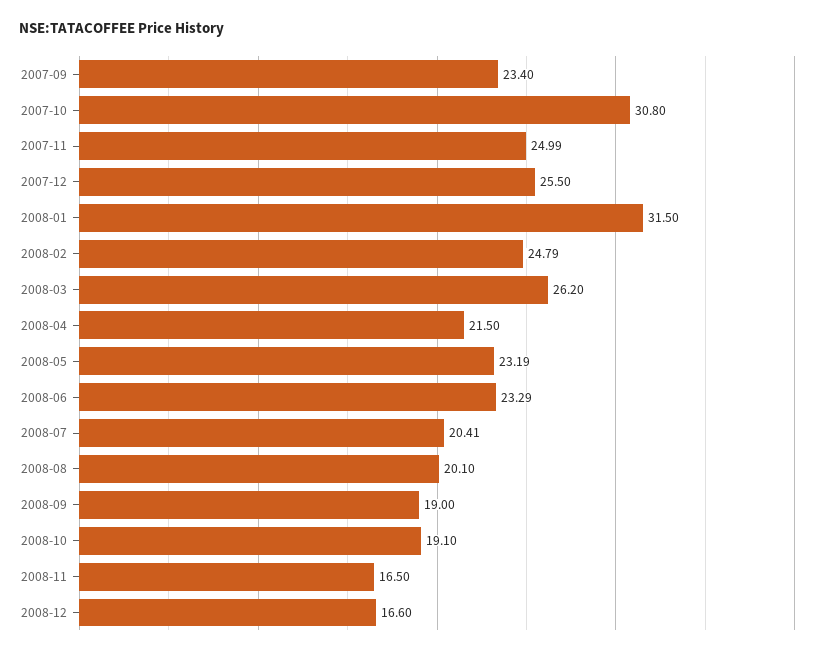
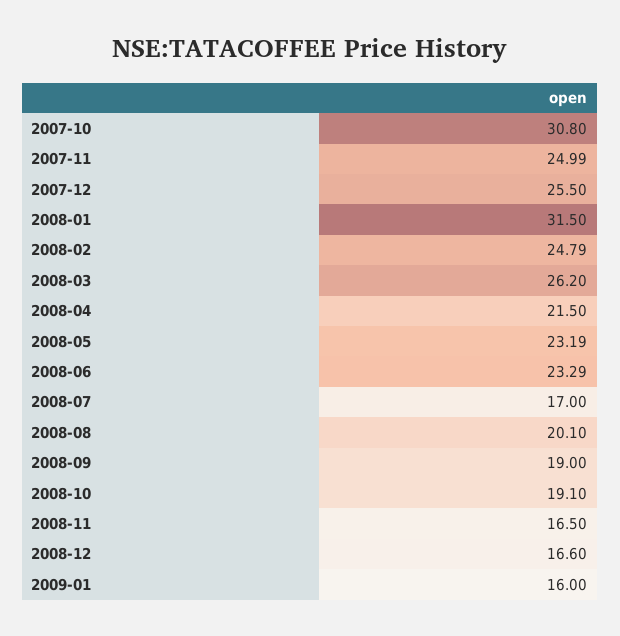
2007-09: 23.4 -> none
2008-07: 20.41 -> 17
2009-01: none -> 16

